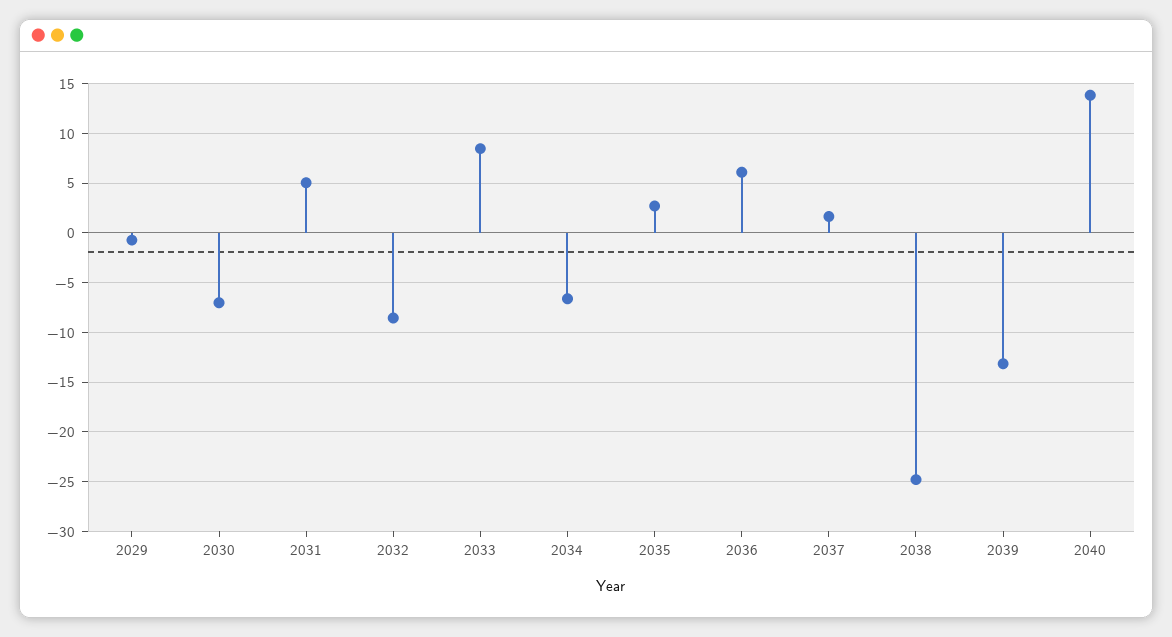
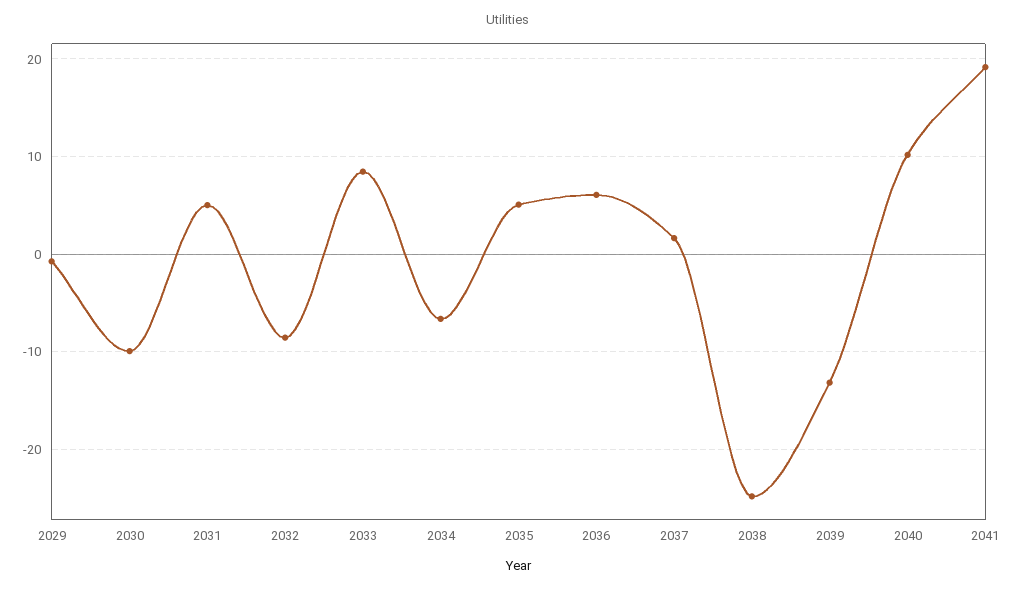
2030: -7 -> -10
2035: 3 -> 5
2040: 14 -> 10
2041: none -> 19

